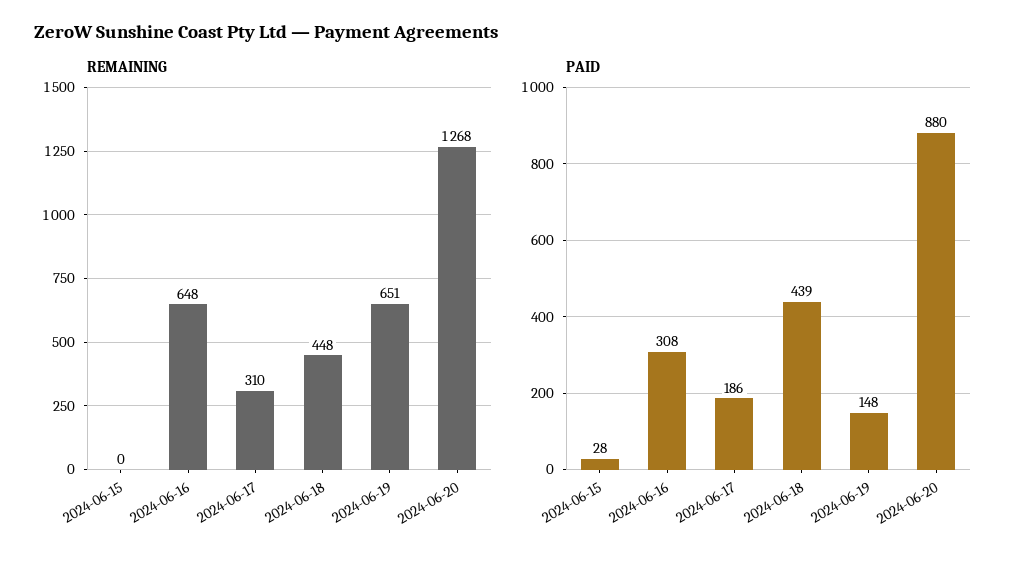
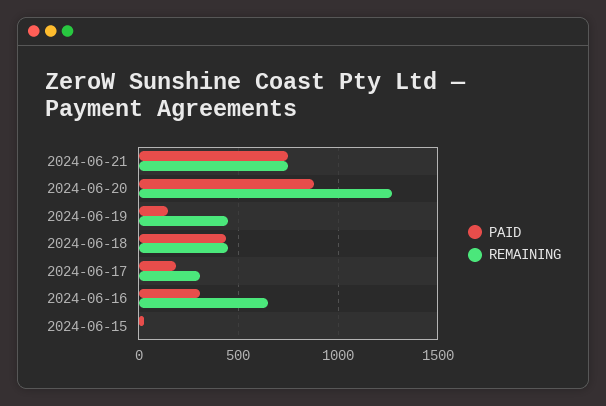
REMAINING, 2024-06-19: 651 -> 450
PAID, 2024-06-21: none -> 750
REMAINING, 2024-06-21: none -> 750

